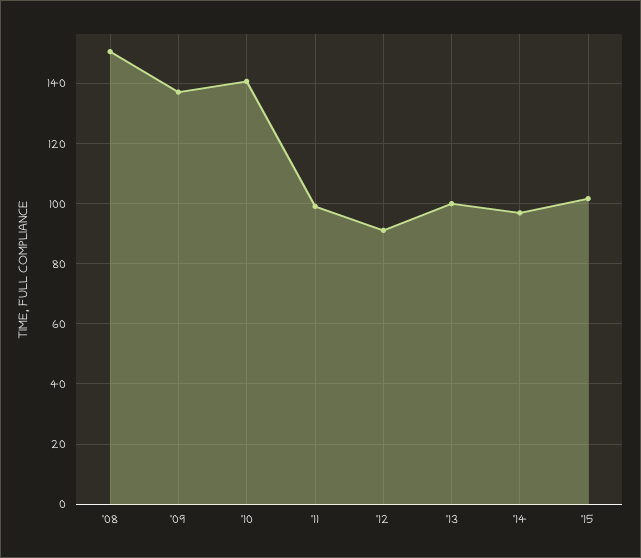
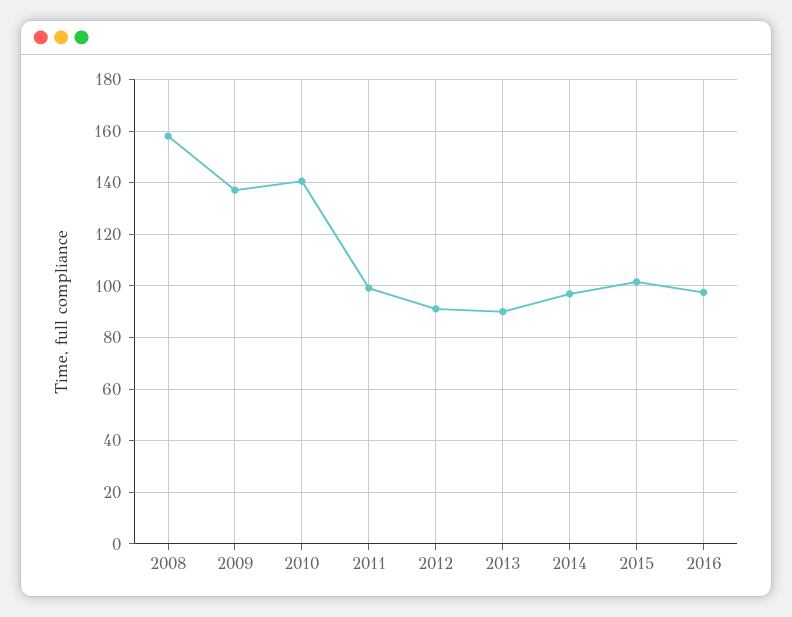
'08: 150 -> 157.5
'13: 100 -> 90
2016: none -> 97.5

